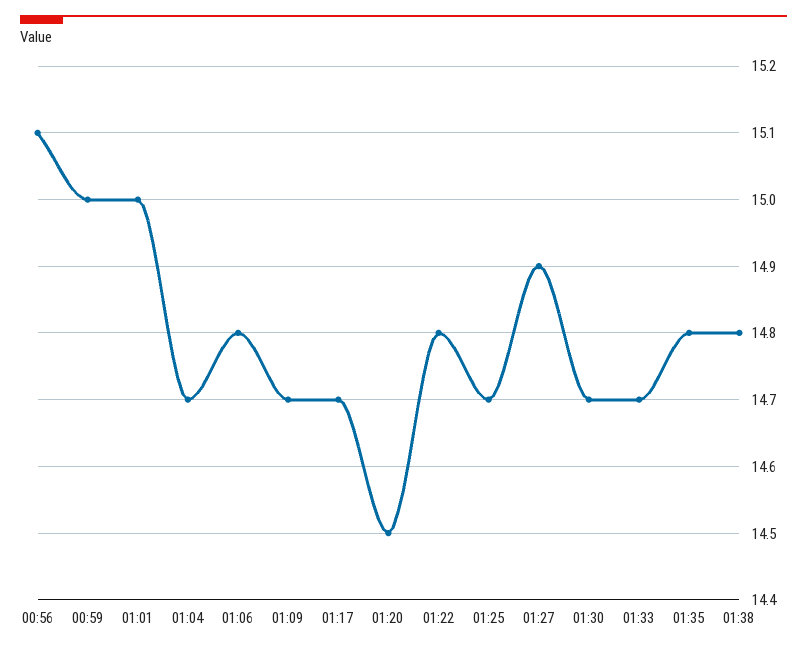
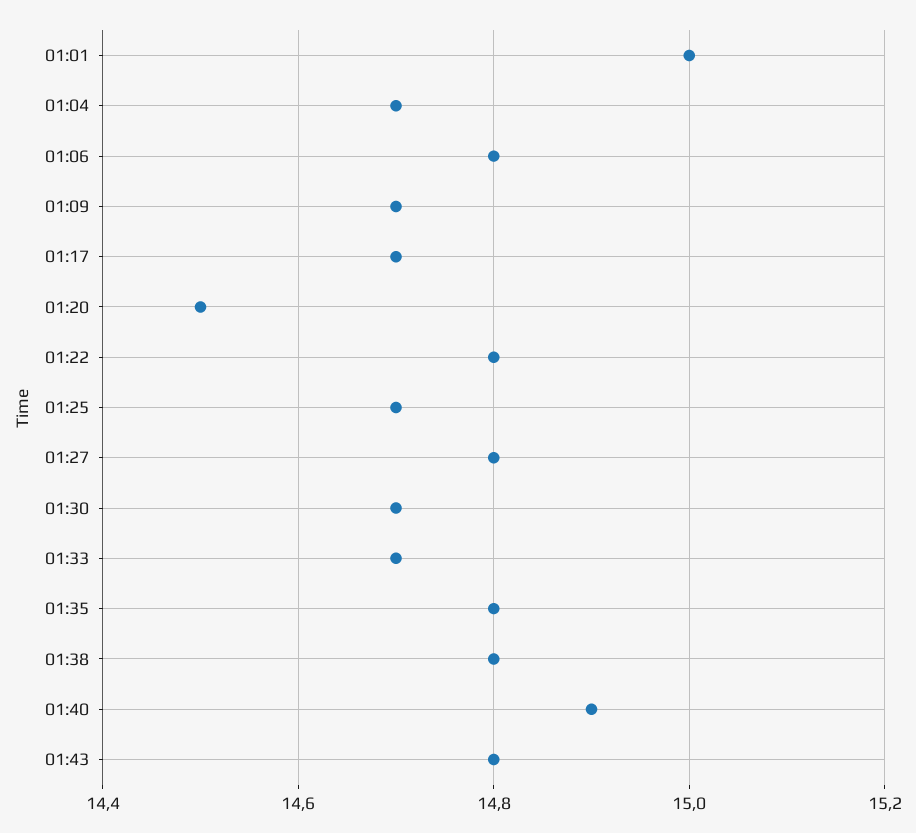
00:56: 15.1 -> none
00:59: 15 -> none
01:27: 14.9 -> 14.8
01:40: none -> 14.9
01:43: none -> 14.8

